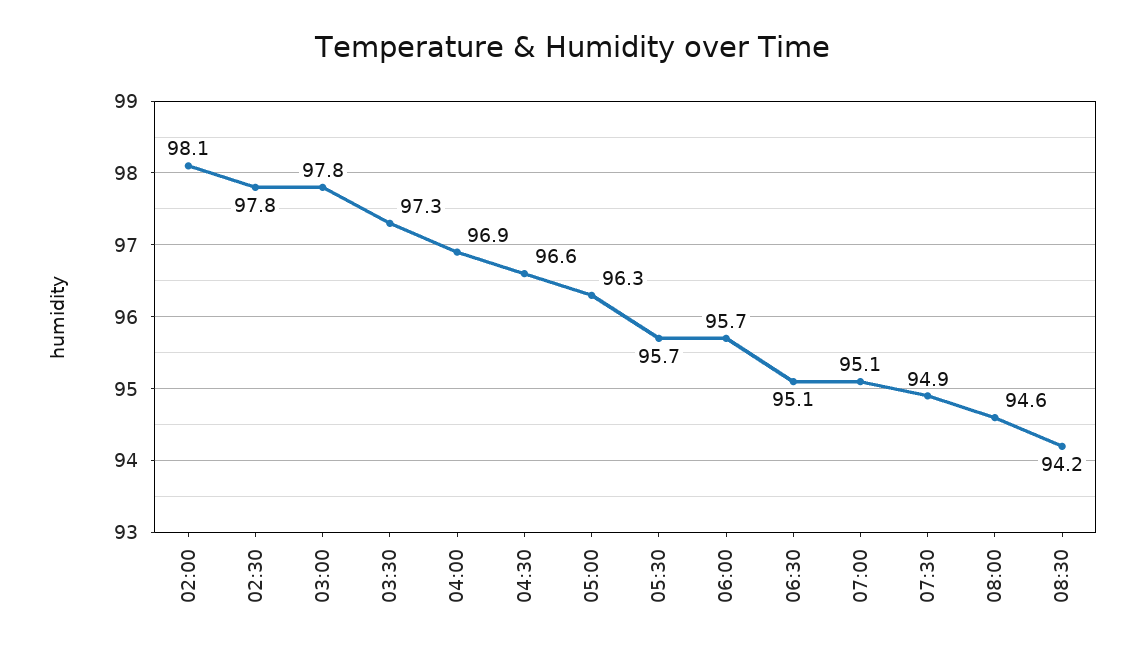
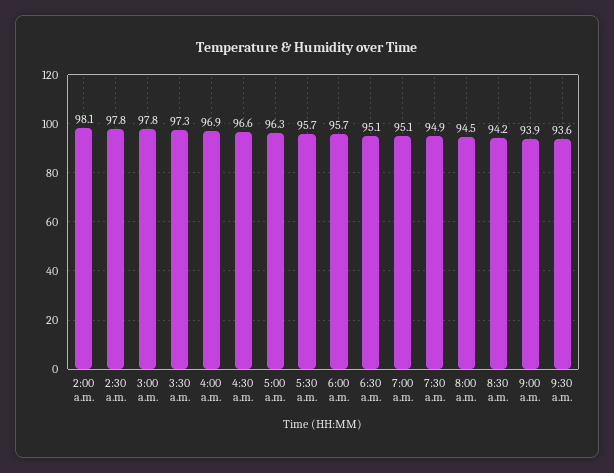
08:00: 94.6 -> 94.5
9:00 a.m.: none -> 93.9
9:30 a.m.: none -> 93.6

